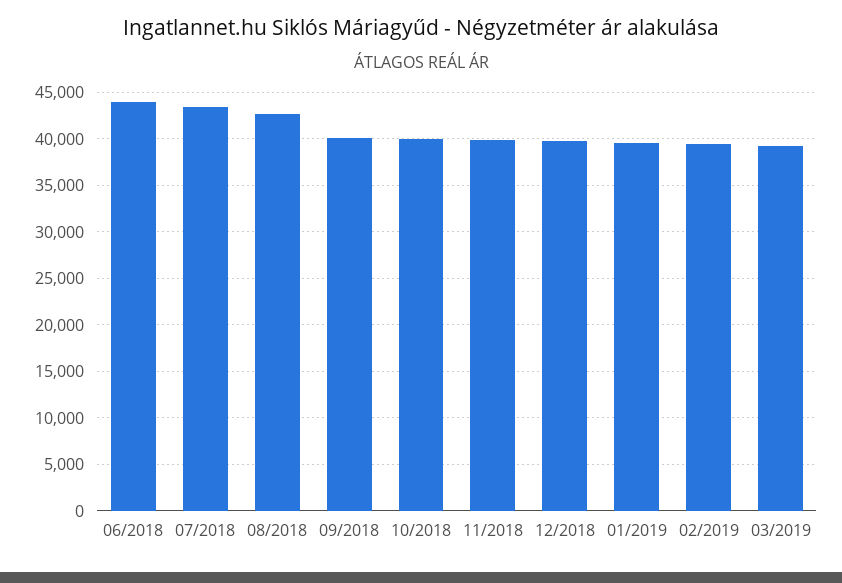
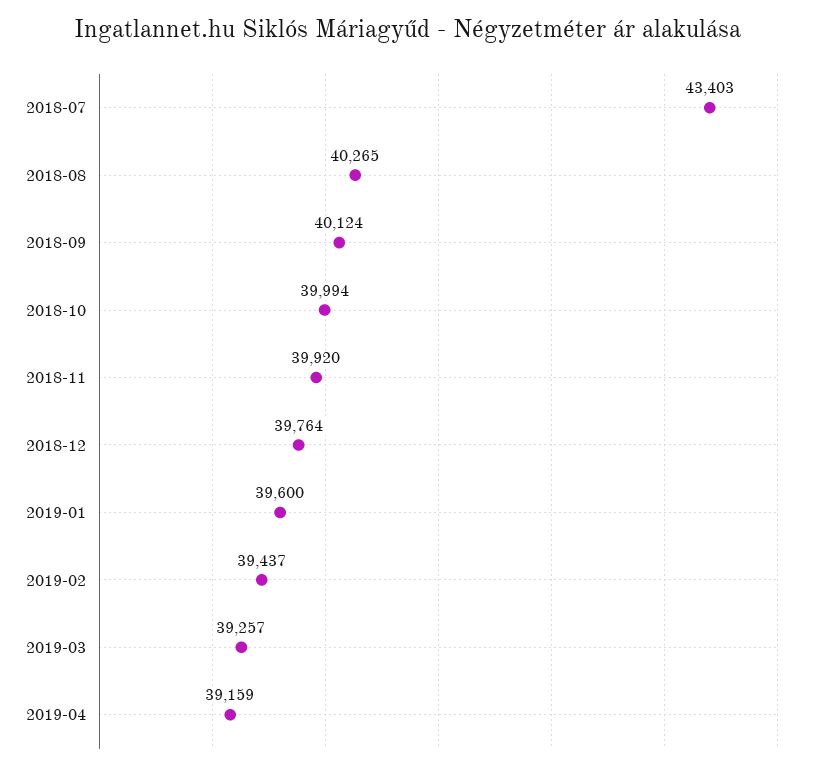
06/2018: 44000 -> none
08/2018: 43000 -> 40265
2019-04: none -> 39159

